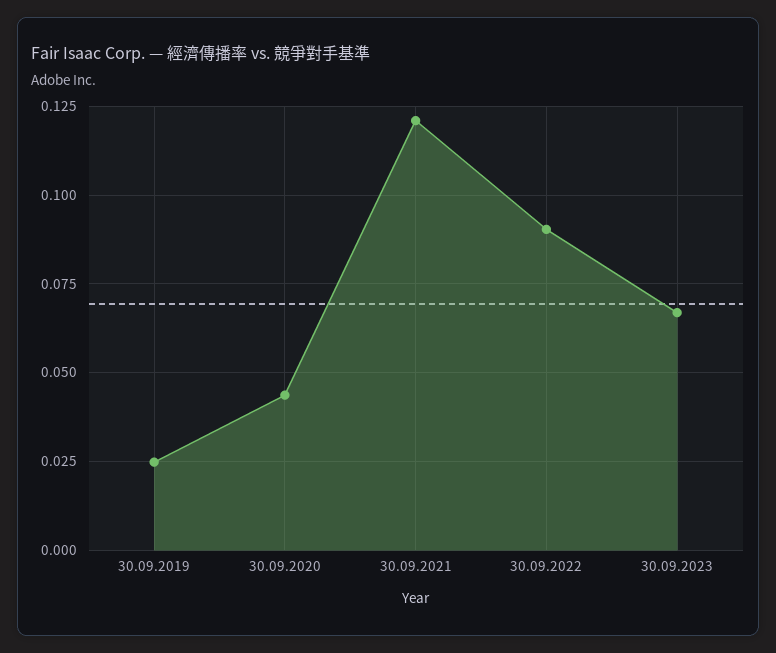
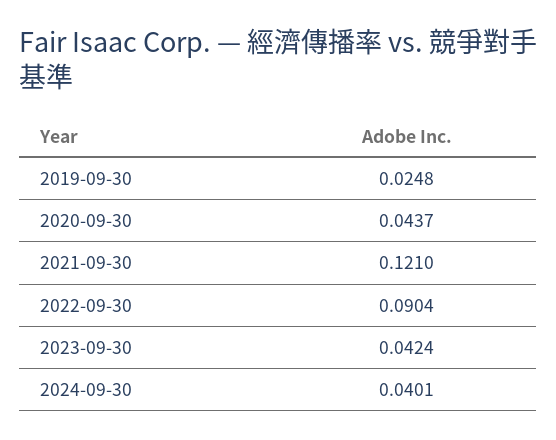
30.09.2023: 0.0675 -> 0.0424
2024-09-30: none -> 0.0401

